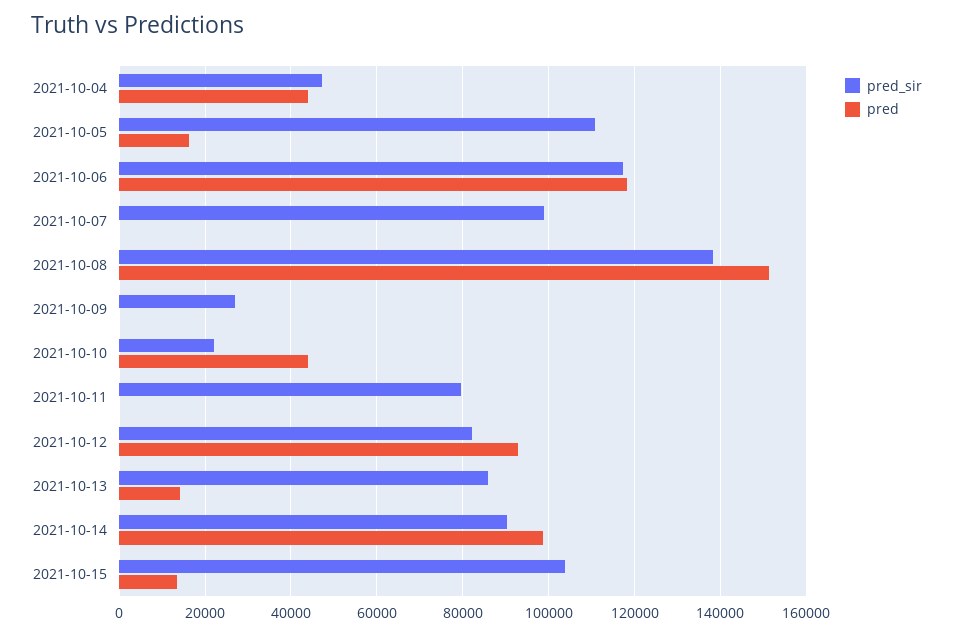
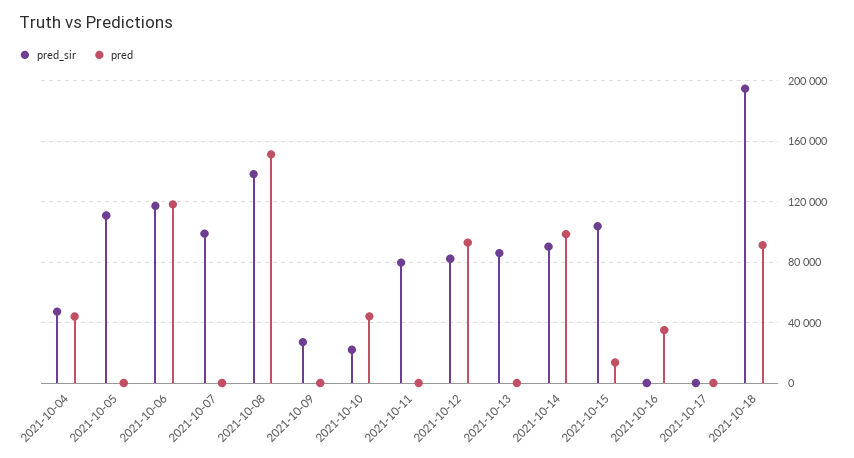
pred, 2021-10-05: 16000 -> 0
pred, 2021-10-13: 14000 -> 0
pred_sir, 2021-10-16: none -> 0
pred, 2021-10-16: none -> 35000
pred_sir, 2021-10-17: none -> 0
pred, 2021-10-17: none -> 0
pred_sir, 2021-10-18: none -> 195000
pred, 2021-10-18: none -> 90000

